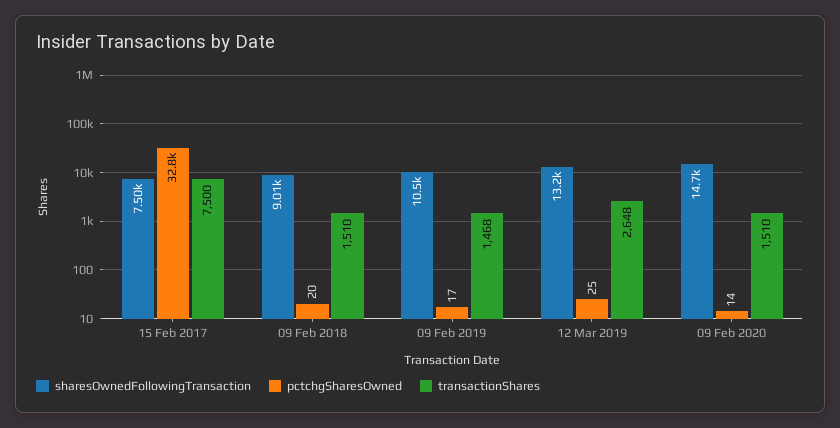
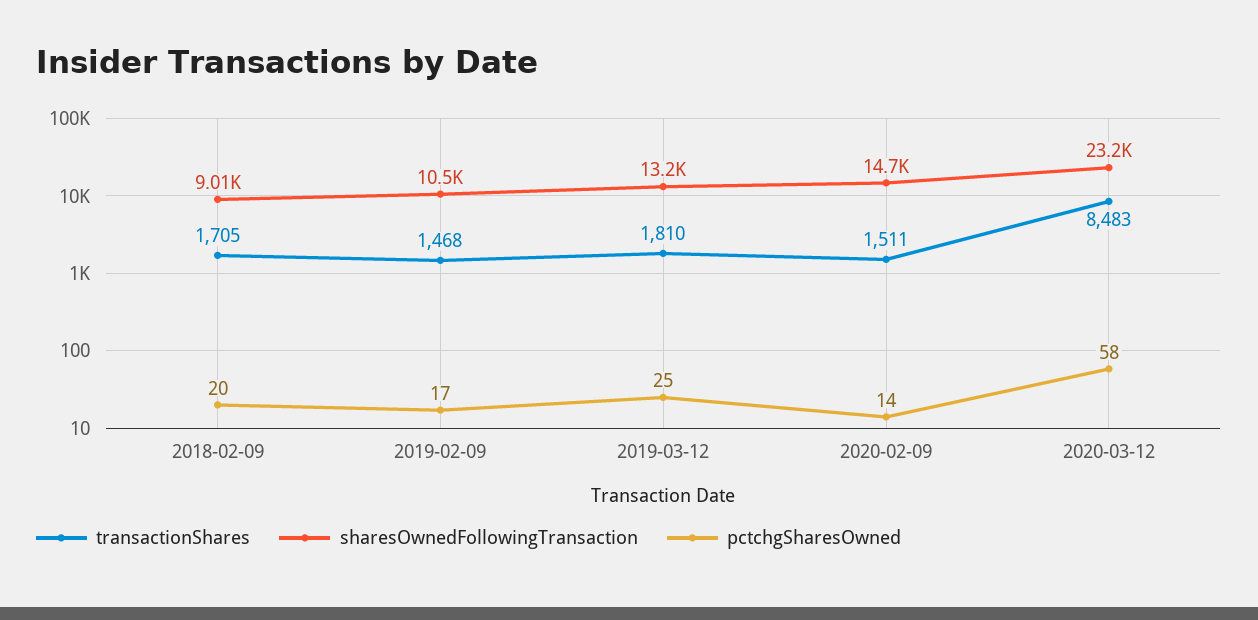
sharesOwnedFollowingTransaction, 15 Feb 2017: 7500 -> none
pctchgSharesOwned, 15 Feb 2017: 32800 -> none
transactionShares, 15 Feb 2017: 7500 -> none
transactionShares, 09 Feb 2018: 1510 -> 1705
transactionShares, 12 Mar 2019: 2648 -> 1810
transactionShares, 09 Feb 2020: 1510 -> 1511
transactionShares, 2020-03-12: none -> 8483
sharesOwnedFollowingTransaction, 2020-03-12: none -> 23200
pctchgSharesOwned, 2020-03-12: none -> 58

